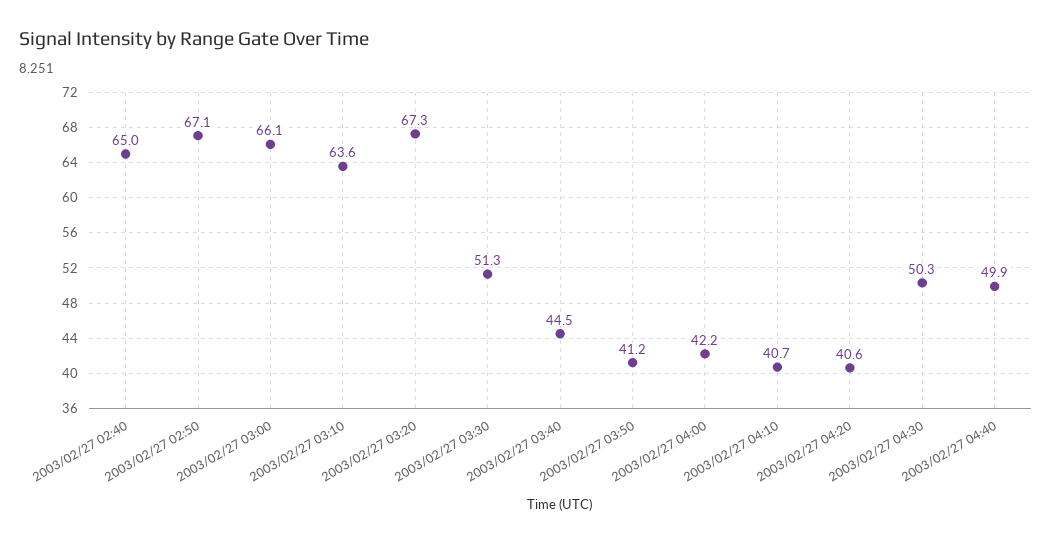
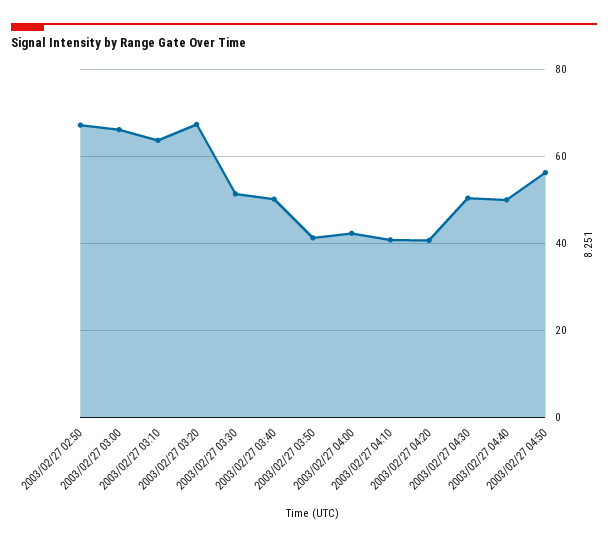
2003/02/27 02:40: 65 -> none
2003/02/27 03:40: 44.5 -> 50
2003/02/27 04:50: none -> 56

